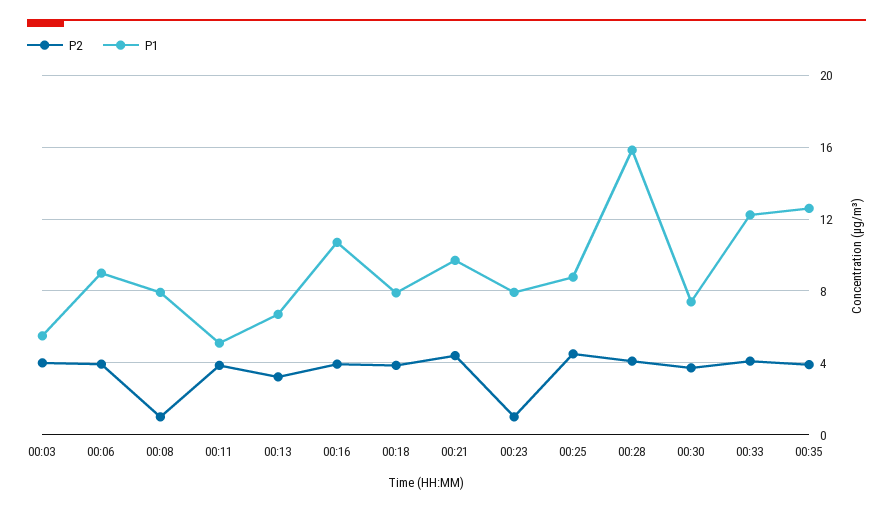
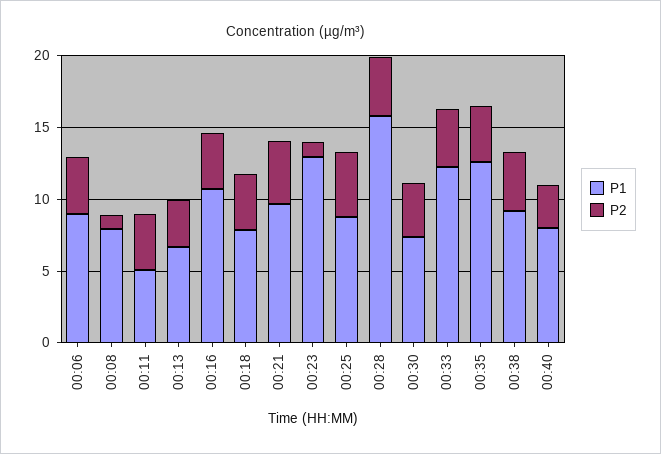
P2, 00:03: 4 -> none
P1, 00:03: 5.5 -> none
P1, 00:23: 8 -> 13
P1, 00:38: none -> 9
P2, 00:38: none -> 4
P1, 00:40: none -> 8
P2, 00:40: none -> 3

